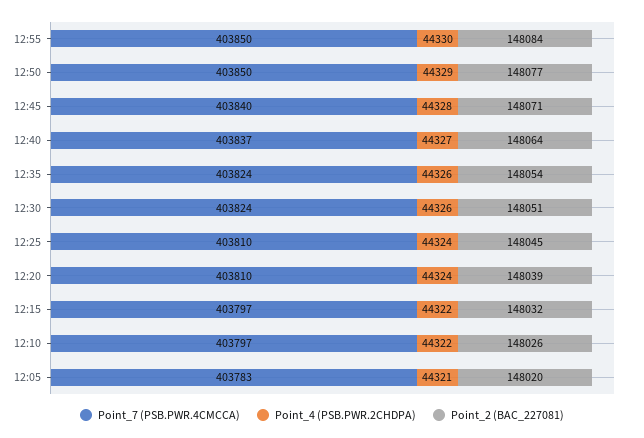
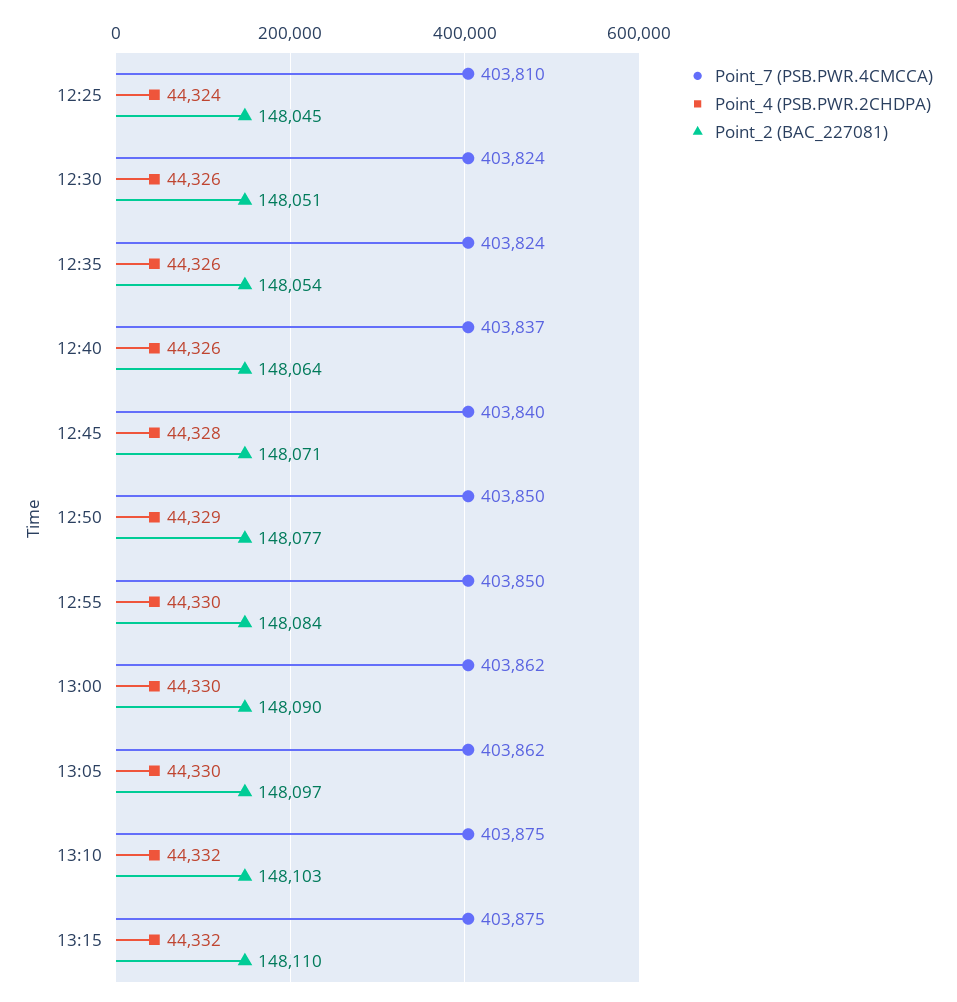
Point_4 (PSB.PWR.2CHDPA), 12:40: 44327 -> 44326
Point_7 (PSB.PWR.4CMCCA), 12:20: 403810 -> none
Point_4 (PSB.PWR.2CHDPA), 12:20: 44324 -> none
Point_2 (BAC_227081), 12:20: 148039 -> none
Point_7 (PSB.PWR.4CMCCA), 12:15: 403797 -> none
Point_4 (PSB.PWR.2CHDPA), 12:15: 44322 -> none
Point_2 (BAC_227081), 12:15: 148032 -> none
Point_7 (PSB.PWR.4CMCCA), 12:10: 403797 -> none
Point_4 (PSB.PWR.2CHDPA), 12:10: 44322 -> none
Point_2 (BAC_227081), 12:10: 148026 -> none
Point_7 (PSB.PWR.4CMCCA), 12:05: 403783 -> none
Point_4 (PSB.PWR.2CHDPA), 12:05: 44321 -> none
Point_2 (BAC_227081), 12:05: 148020 -> none
Point_7 (PSB.PWR.4CMCCA), 13:00: none -> 403862
Point_4 (PSB.PWR.2CHDPA), 13:00: none -> 44330
Point_2 (BAC_227081), 13:00: none -> 148090
Point_7 (PSB.PWR.4CMCCA), 13:05: none -> 403862
Point_4 (PSB.PWR.2CHDPA), 13:05: none -> 44330
Point_2 (BAC_227081), 13:05: none -> 148097
Point_7 (PSB.PWR.4CMCCA), 13:10: none -> 403875
Point_4 (PSB.PWR.2CHDPA), 13:10: none -> 44332
Point_2 (BAC_227081), 13:10: none -> 148103
Point_7 (PSB.PWR.4CMCCA), 13:15: none -> 403875
Point_4 (PSB.PWR.2CHDPA), 13:15: none -> 44332
Point_2 (BAC_227081), 13:15: none -> 148110

